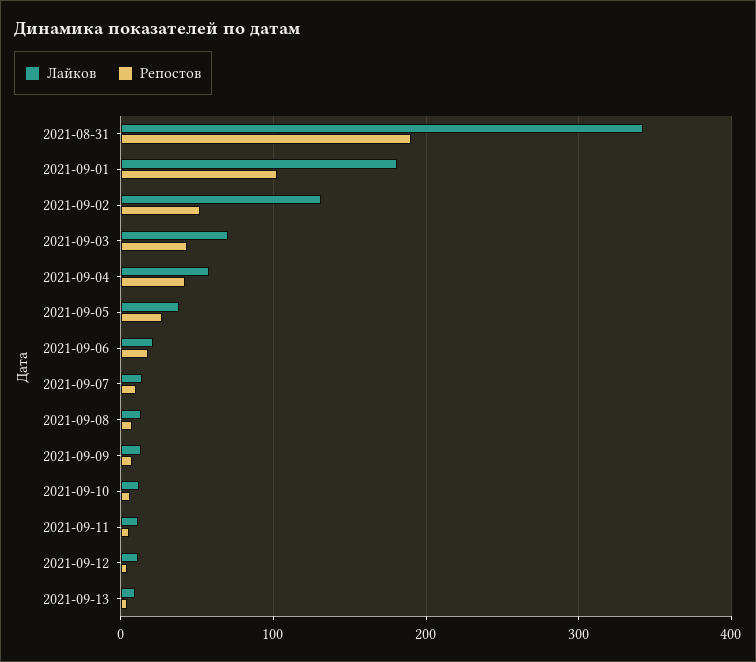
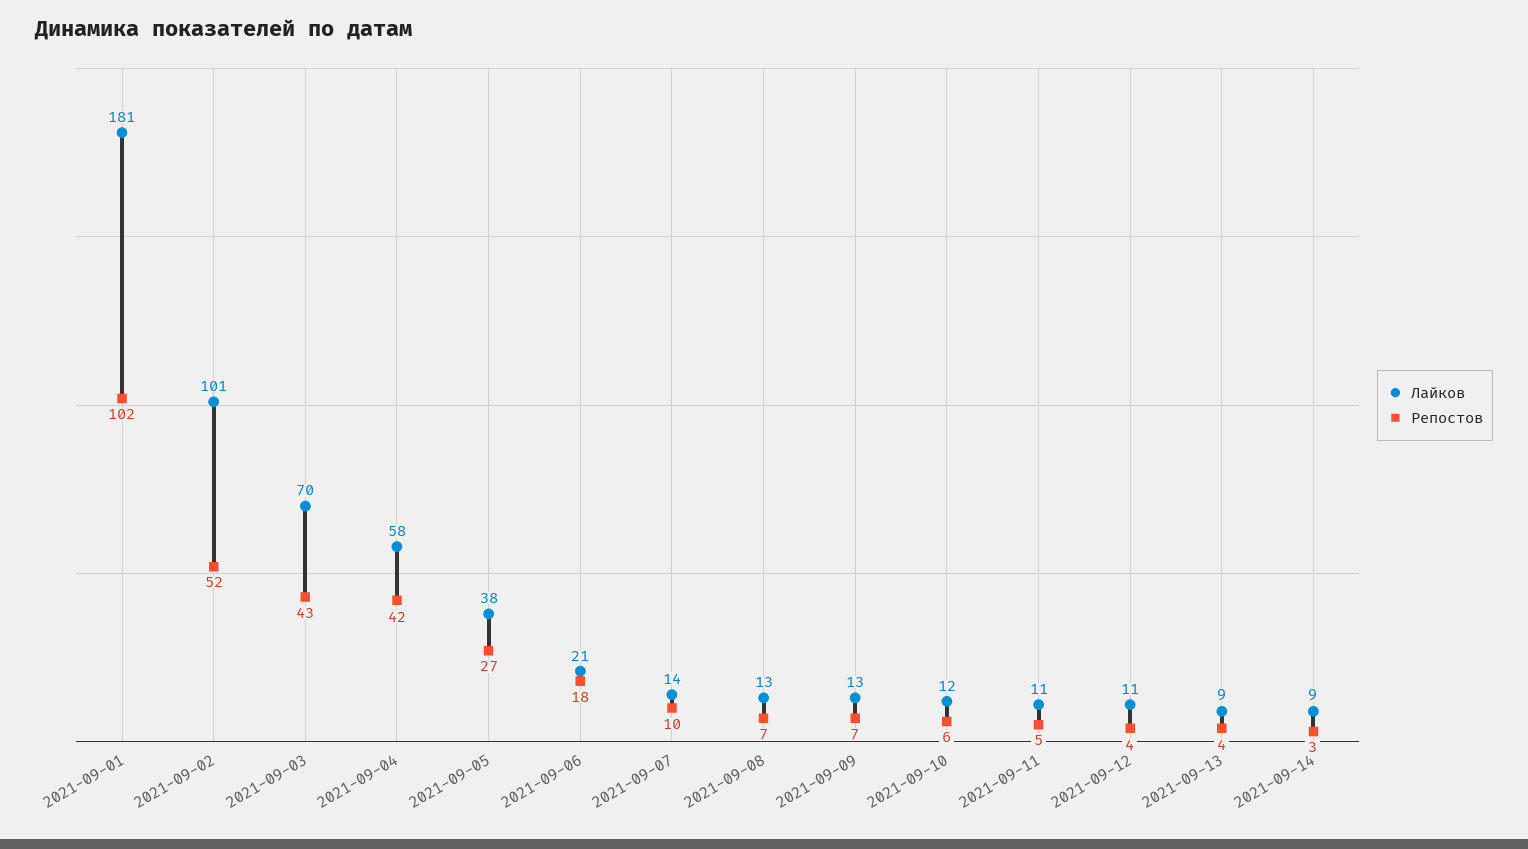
Лайков, 2021-08-31: 340 -> none
Репостов, 2021-08-31: 190 -> none
Лайков, 2021-09-02: 130 -> 101
Лайков, 2021-09-14: none -> 9
Репостов, 2021-09-14: none -> 3

